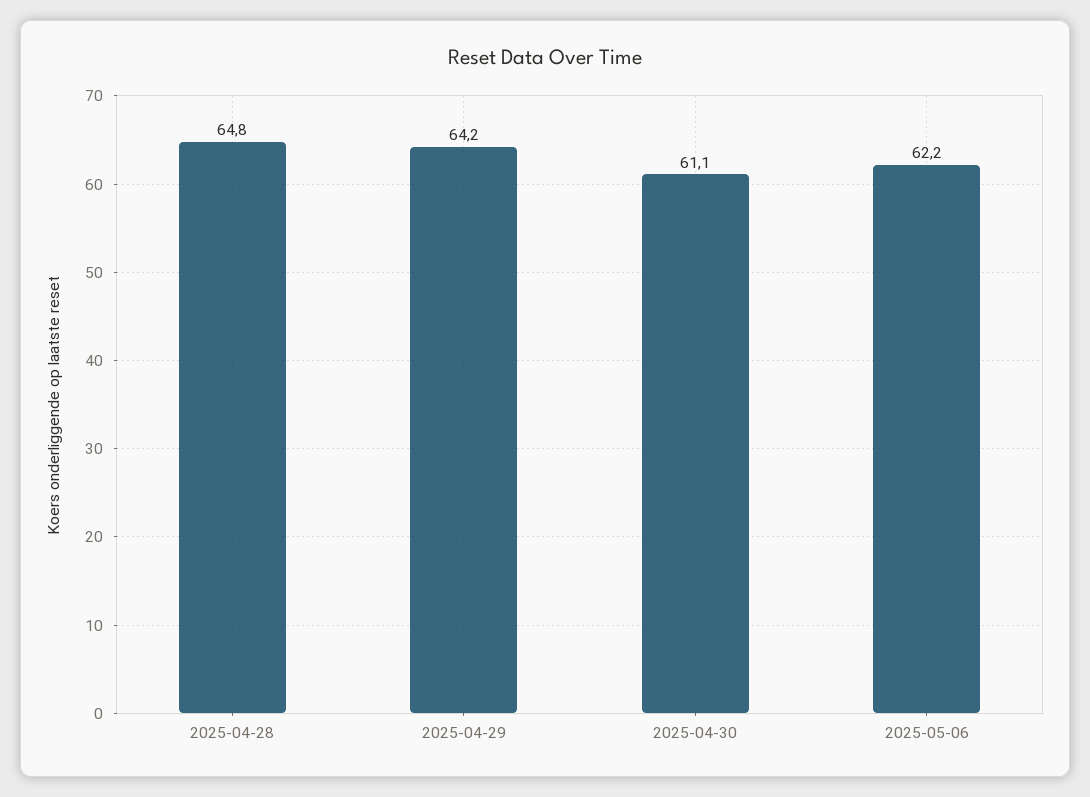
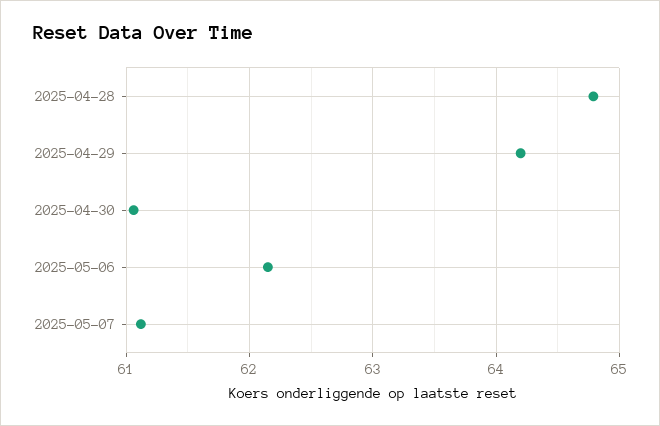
2025-05-07: none -> 61.1

